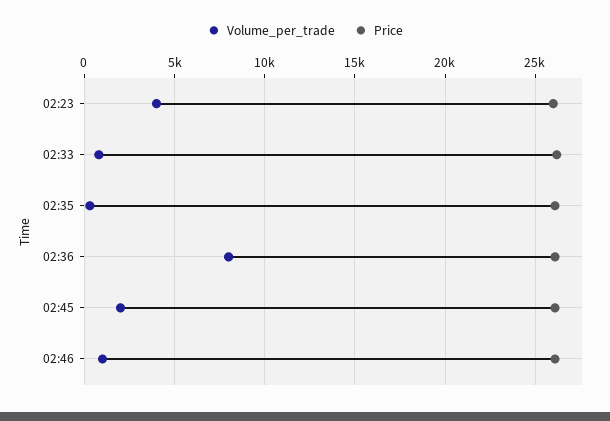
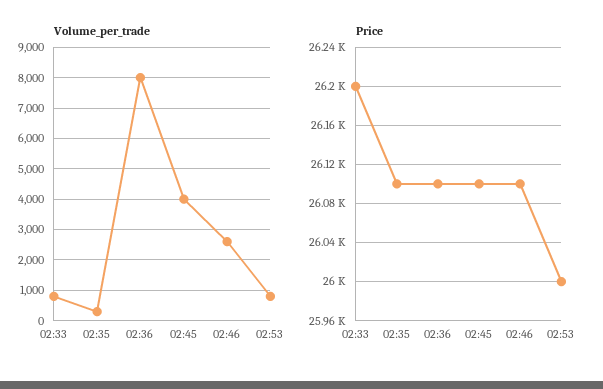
Volume_per_trade, 02:23: 4000 -> none
Price, 02:23: 26000 -> none
Volume_per_trade, 02:45: 2000 -> 4000
Volume_per_trade, 02:46: 1000 -> 2600
Volume_per_trade, 02:53: none -> 800
Price, 02:53: none -> 26000

